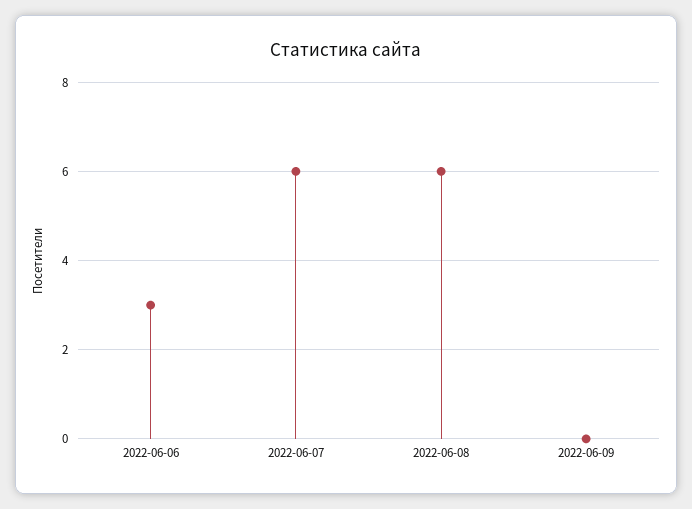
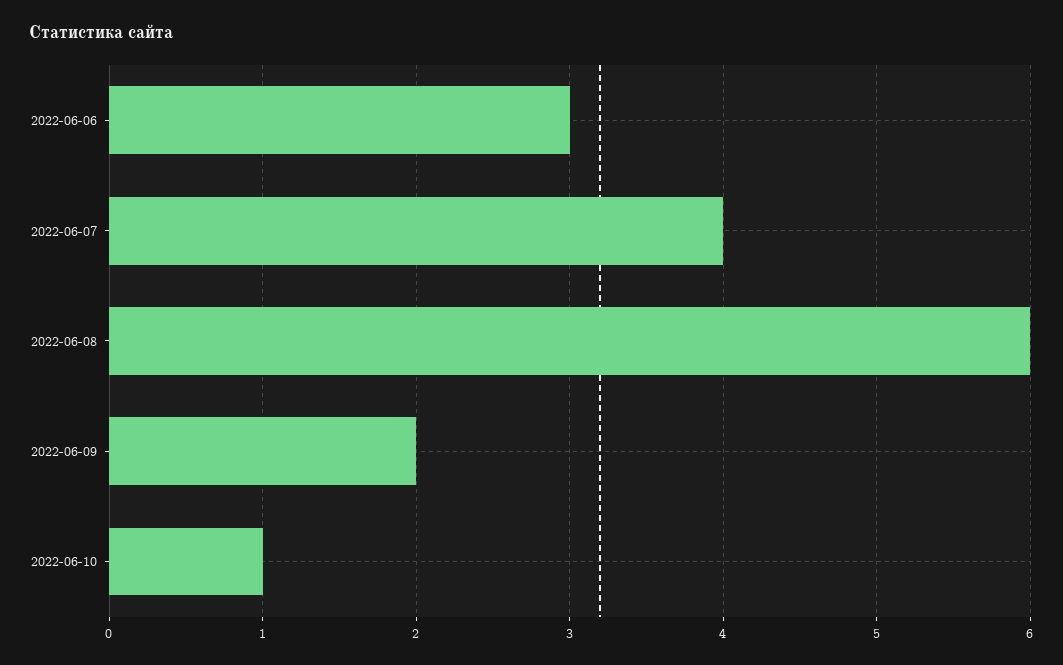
2022-06-07: 6 -> 4
2022-06-09: 0 -> 2
2022-06-10: none -> 1

